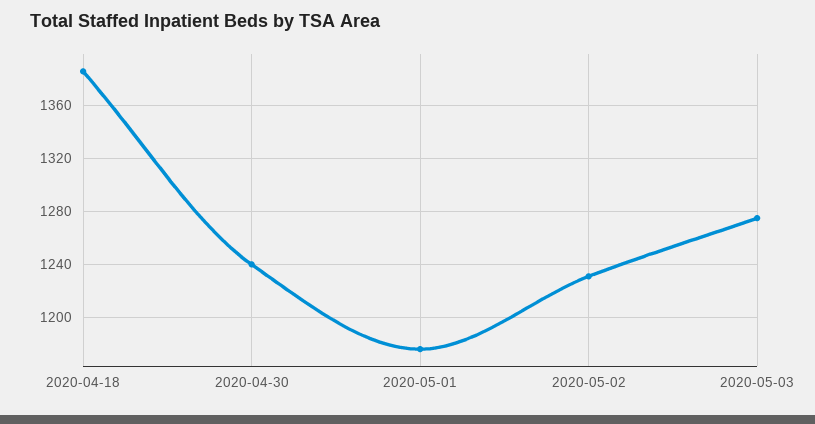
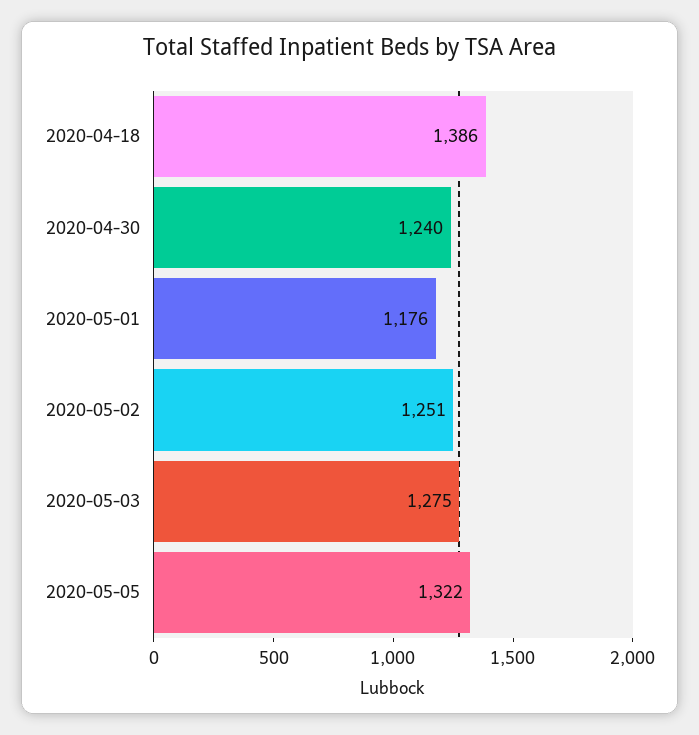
2020-05-02: 1230 -> 1251
2020-05-05: none -> 1322

